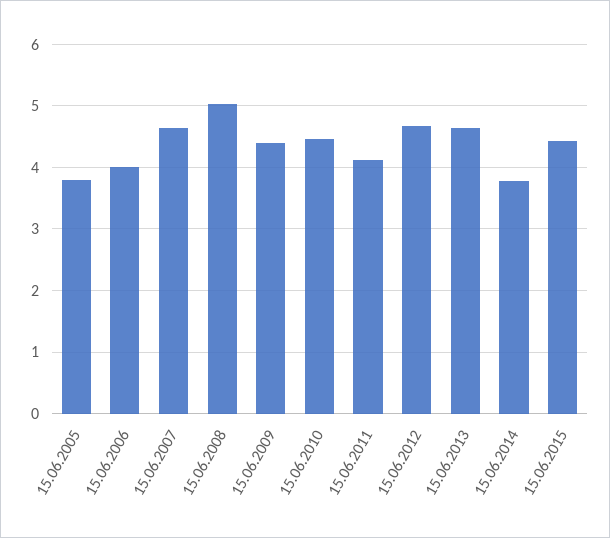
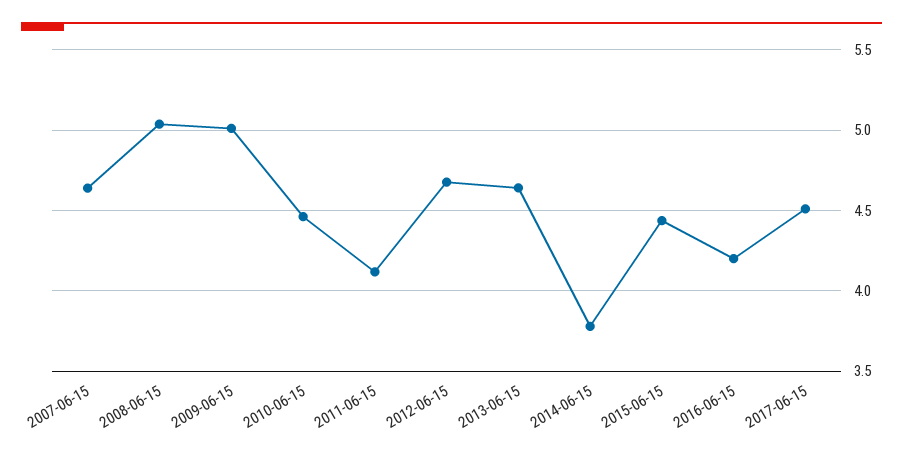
15.06.2005: 3.8 -> none
15.06.2006: 4 -> none
15.06.2009: 4.4 -> 5
2016-06-15: none -> 4.2
2017-06-15: none -> 4.5

